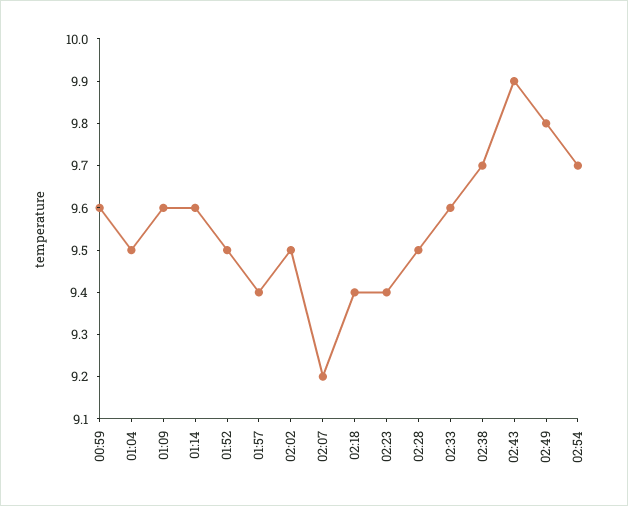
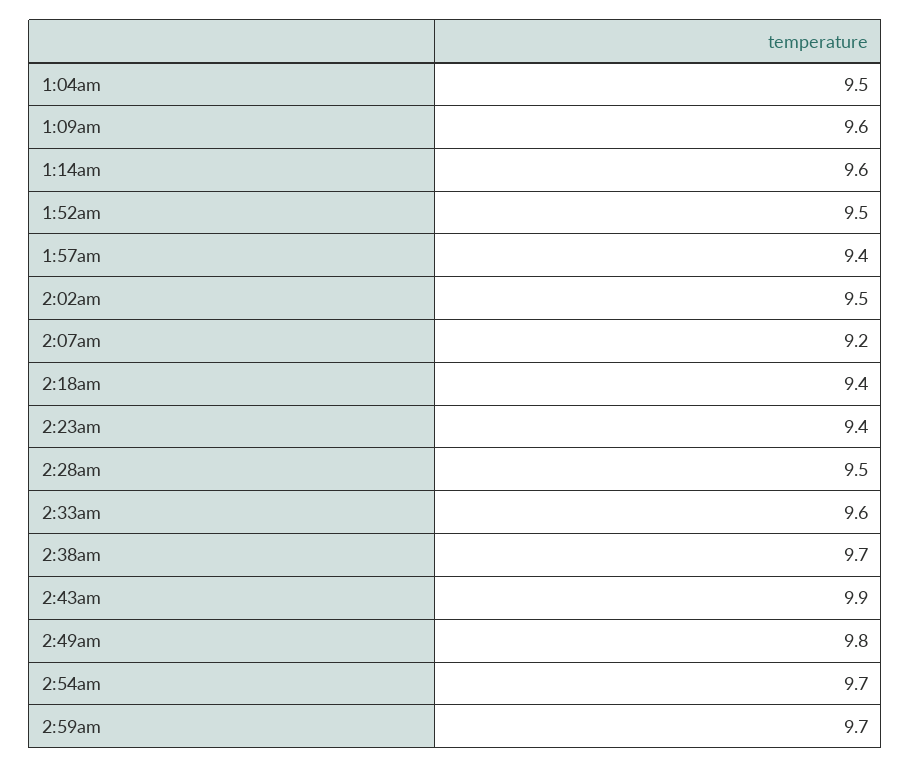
00:59: 9.6 -> none
2:59am: none -> 9.7

